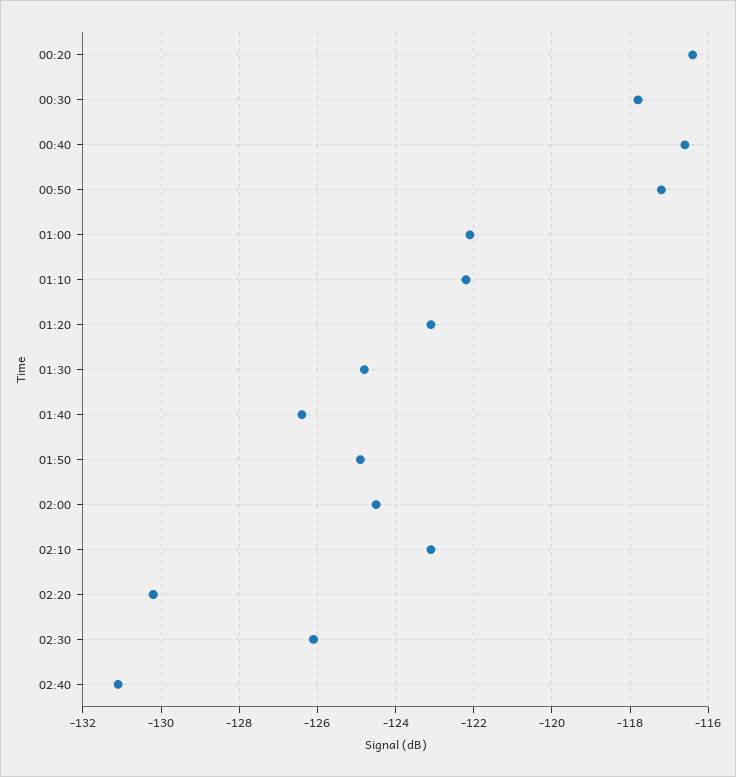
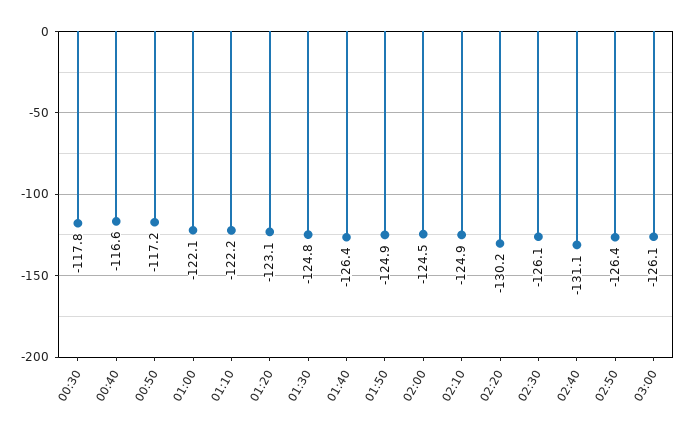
00:20: -116.5 -> none
02:10: -123 -> -124.9
02:50: none -> -126.4
03:00: none -> -126.1

